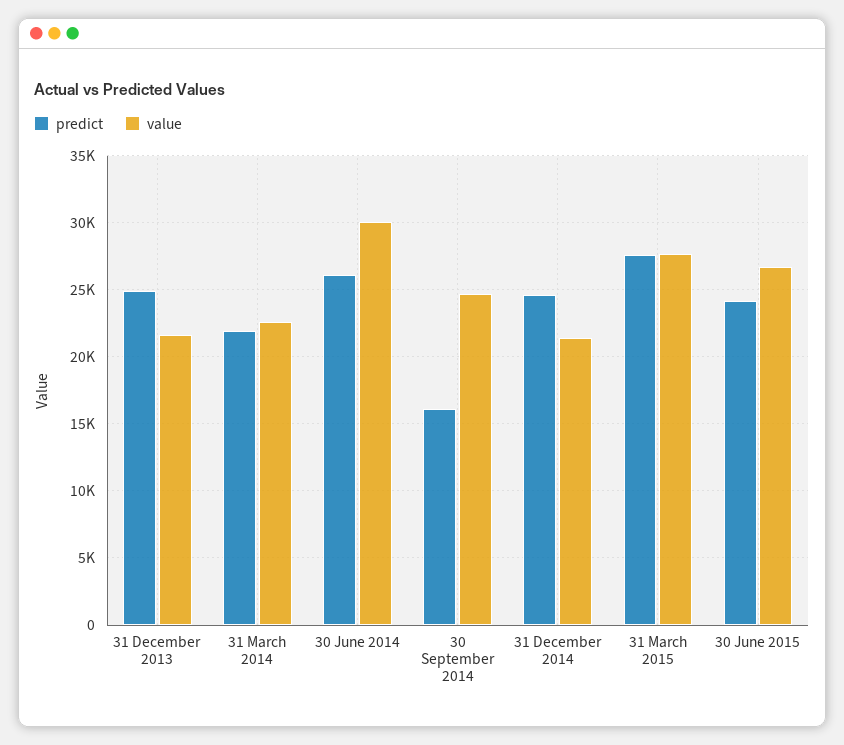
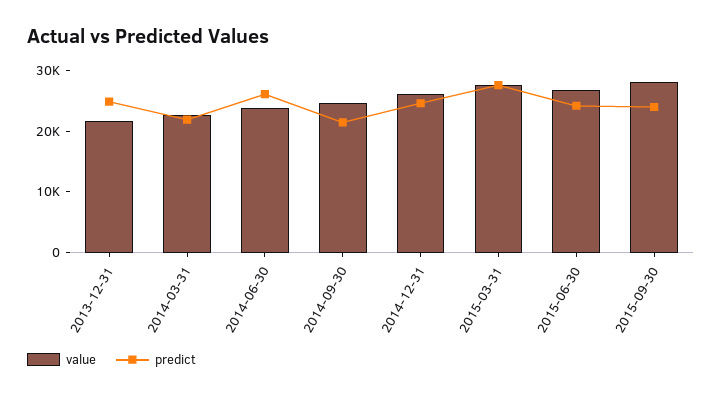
value, 30 June 2014: 30000 -> 24000
predict, 30 September 2014: 16000 -> 22000
value, 31 December 2014: 21500 -> 26000
value, 2015-09-30: none -> 28000
predict, 2015-09-30: none -> 24000

